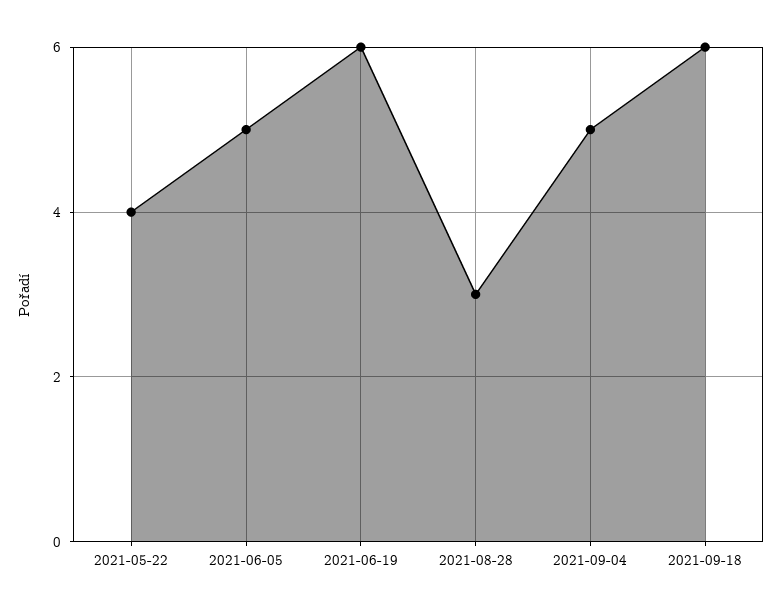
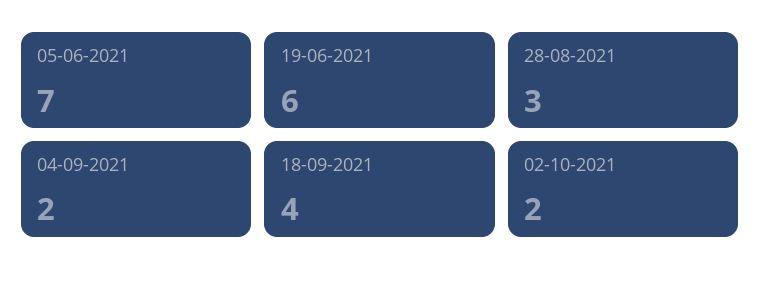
2021-05-22: 4 -> none
2021-06-05: 5 -> 7
2021-09-04: 5 -> 2
2021-09-18: 6 -> 4
02-10-2021: none -> 2

